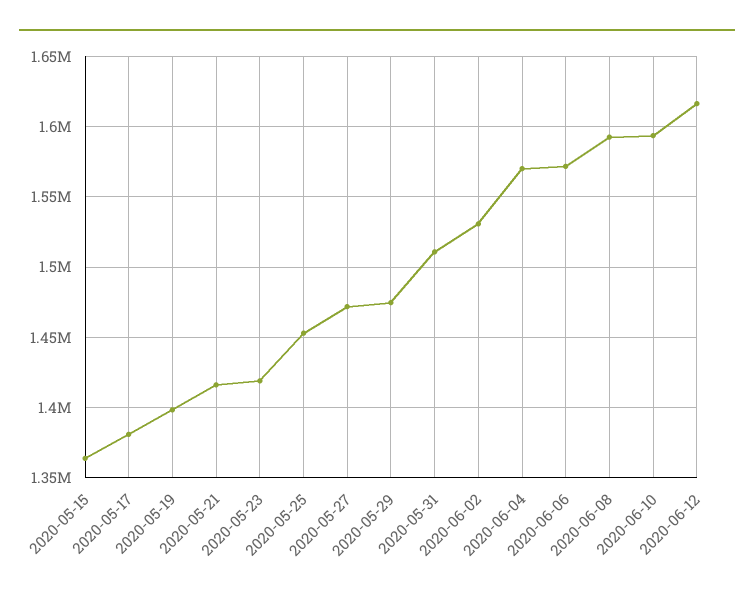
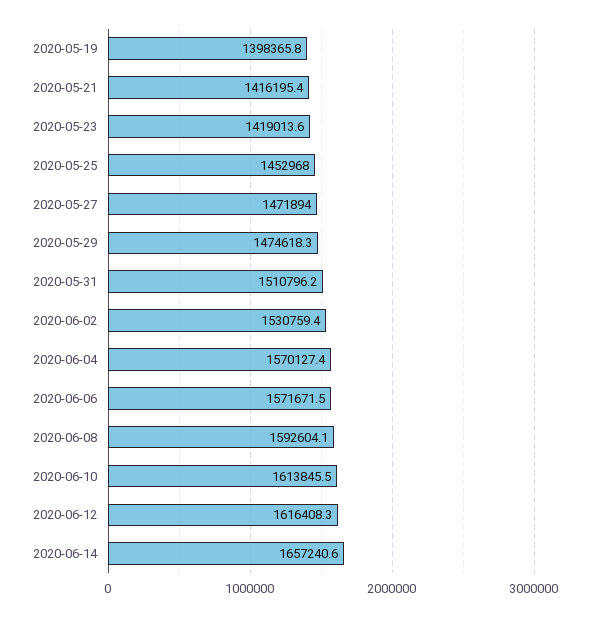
2020-05-15: 1365000 -> none
2020-05-17: 1380000 -> none
2020-06-10: 1595000 -> 1613845.5
2020-06-14: none -> 1657240.6

